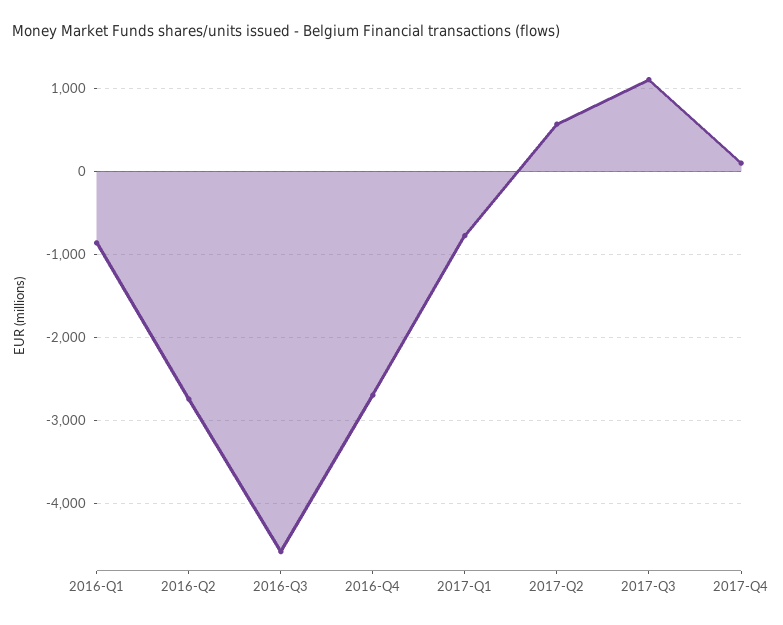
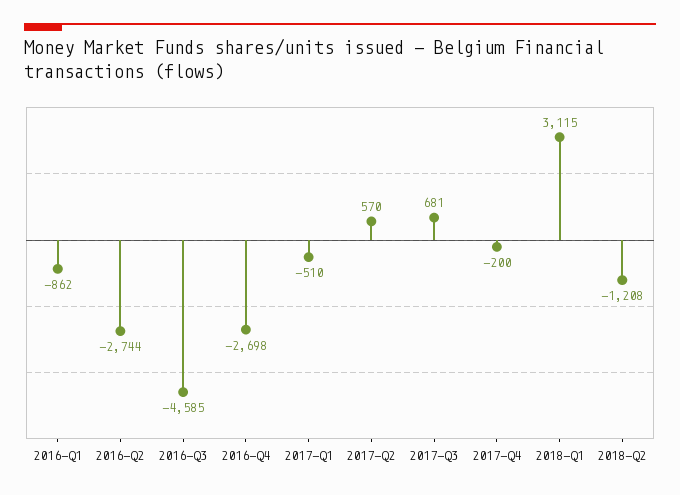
2017-Q1: -800 -> -510
2017-Q3: 1100 -> 681
2017-Q4: 100 -> -200
2018-Q1: none -> 3115
2018-Q2: none -> -1208

